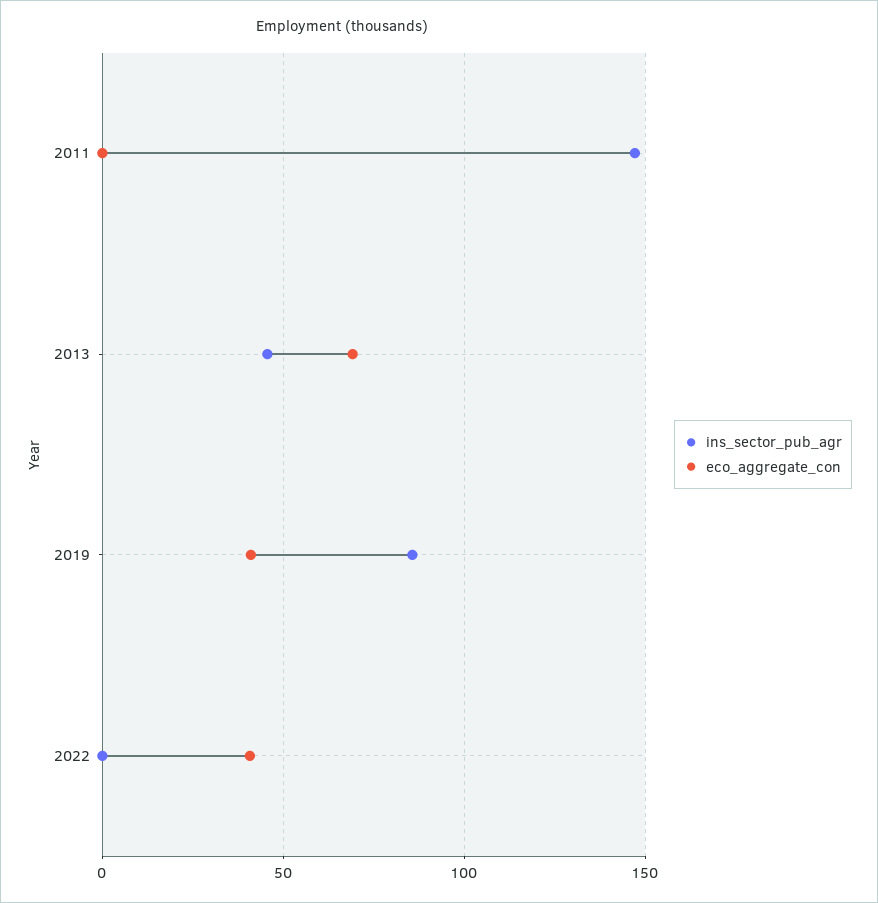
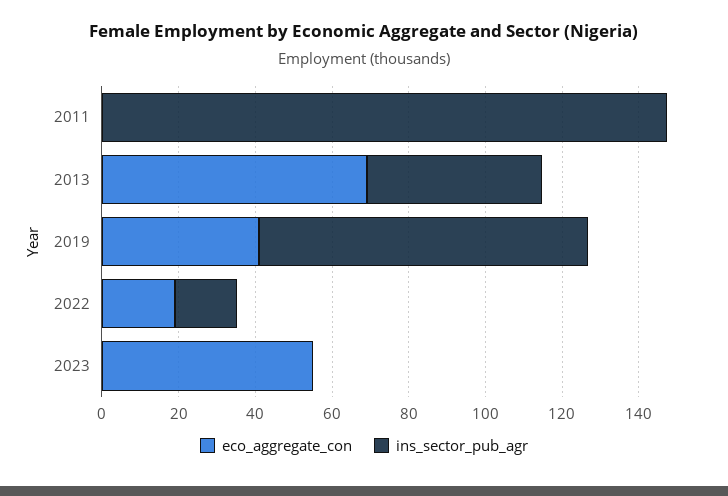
ins_sector_pub_agr, 2022: 0 -> 15
eco_aggregate_con, 2022: 40 -> 20
eco_aggregate_con, 2023: none -> 55
ins_sector_pub_agr, 2023: none -> 0

